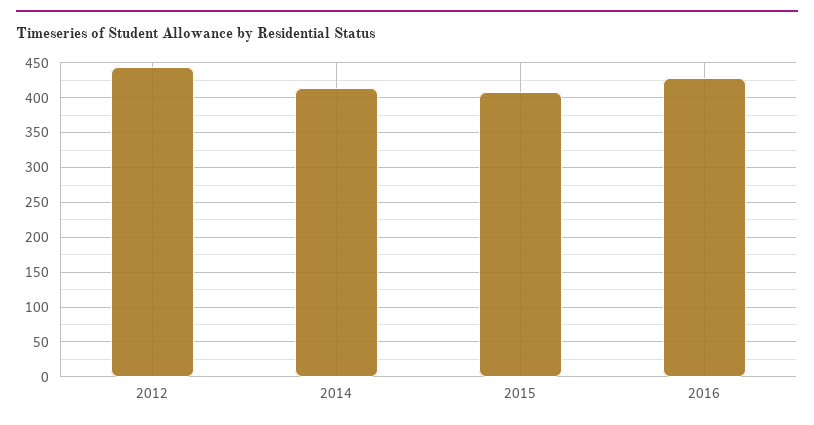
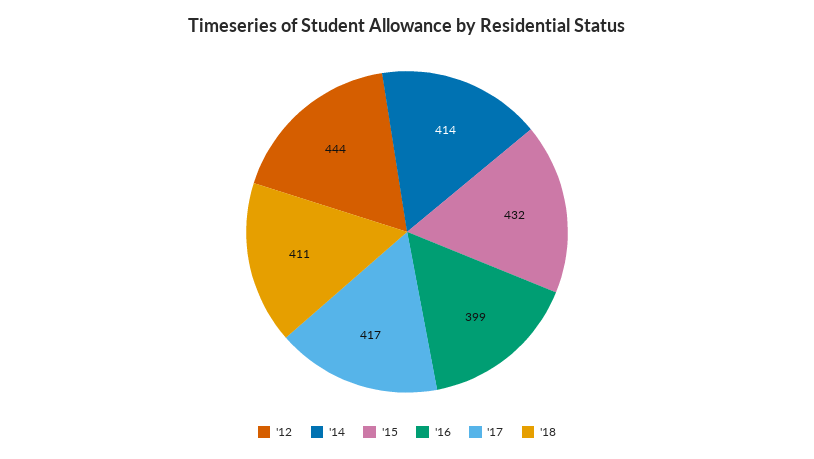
2015: 410 -> 432
2016: 430 -> 399
'17: none -> 417
'18: none -> 411

